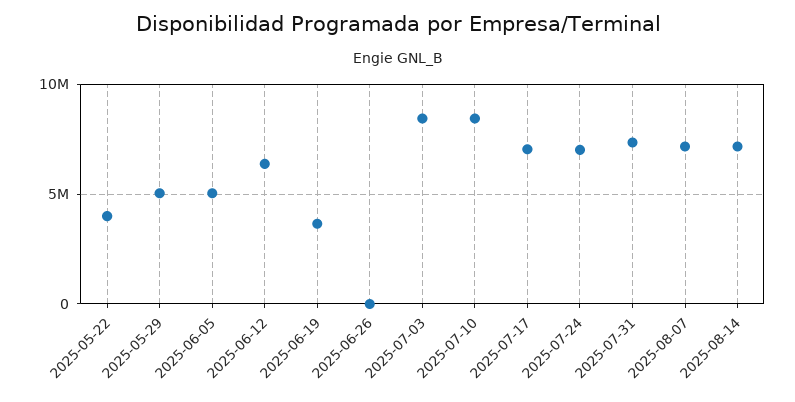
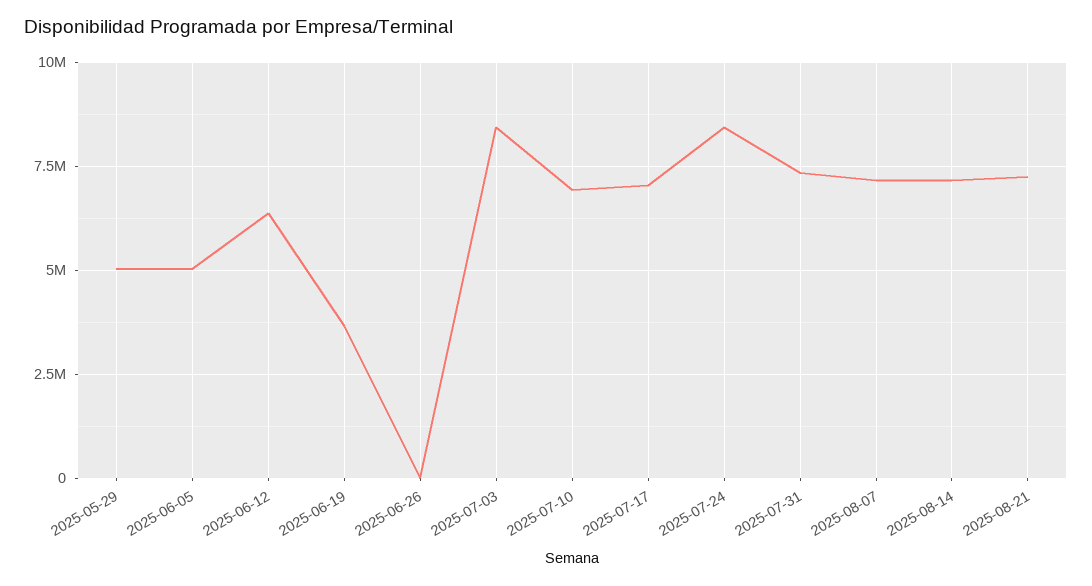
2025-05-22: 4000000 -> none
2025-07-10: 8500000 -> 7000000
2025-07-24: 7000000 -> 8500000
2025-08-21: none -> 7250000

